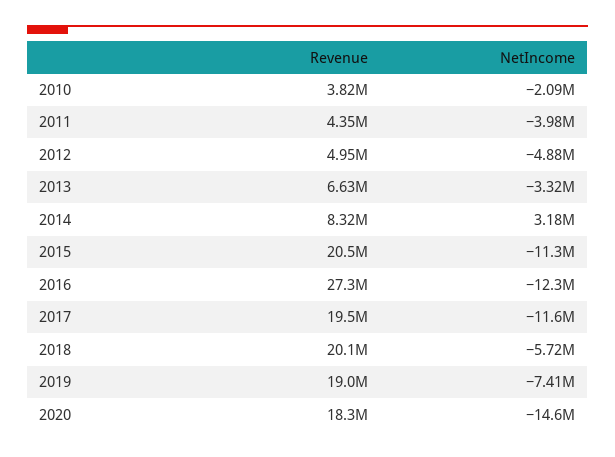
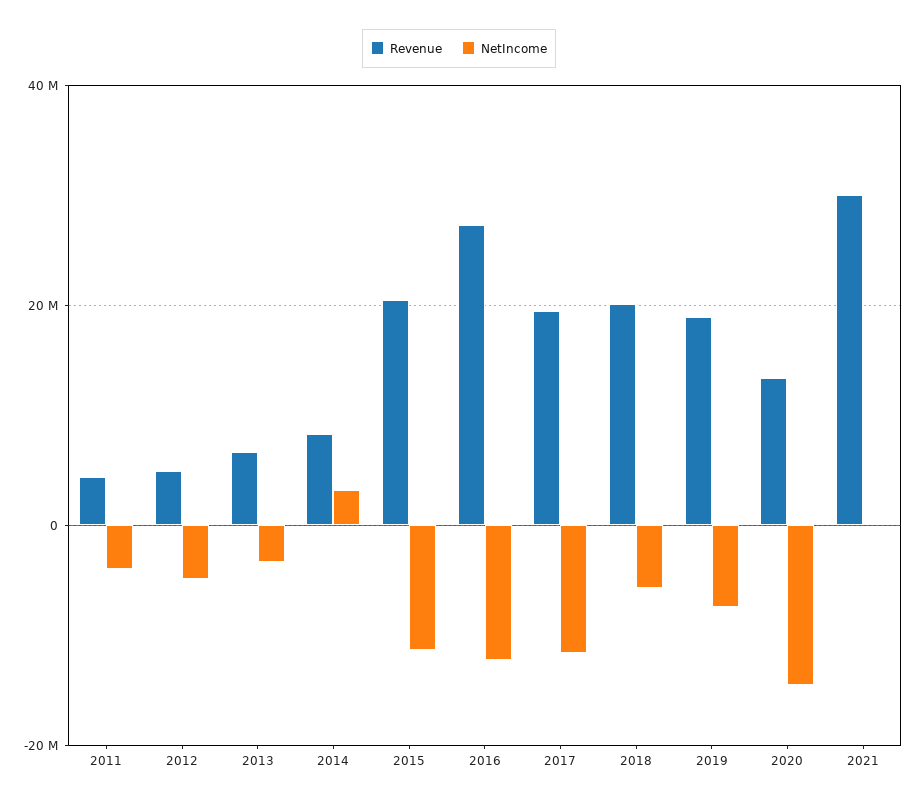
Revenue, 2010: 3820000 -> none
NetIncome, 2010: -2090000 -> none
Revenue, 2020: 18300000 -> 14000000
Revenue, 2021: none -> 30000000
NetIncome, 2021: none -> 0

